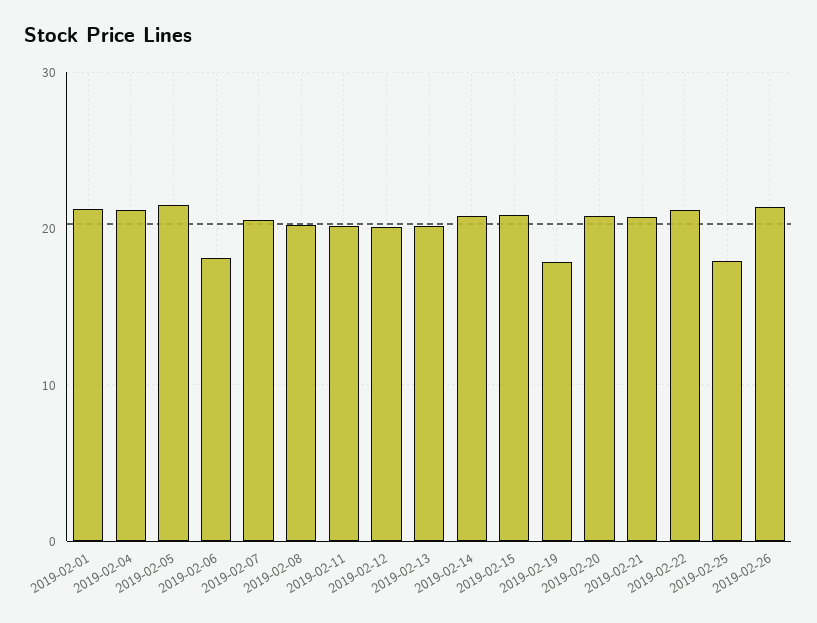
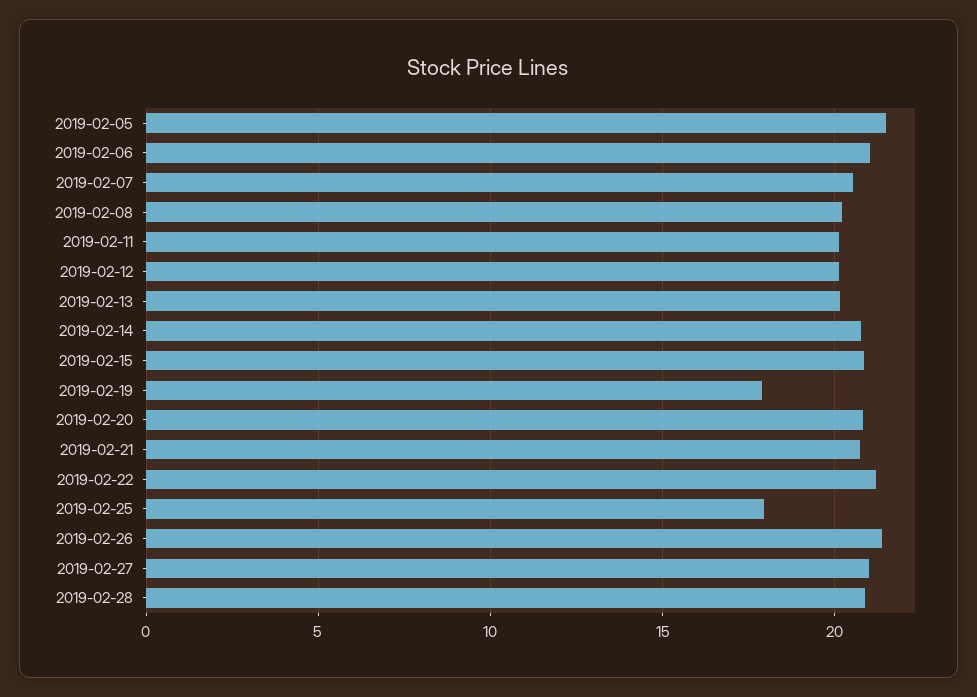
2019-02-01: 21 -> none
2019-02-04: 21 -> none
2019-02-06: 18 -> 21
2019-02-27: none -> 21
2019-02-28: none -> 21

